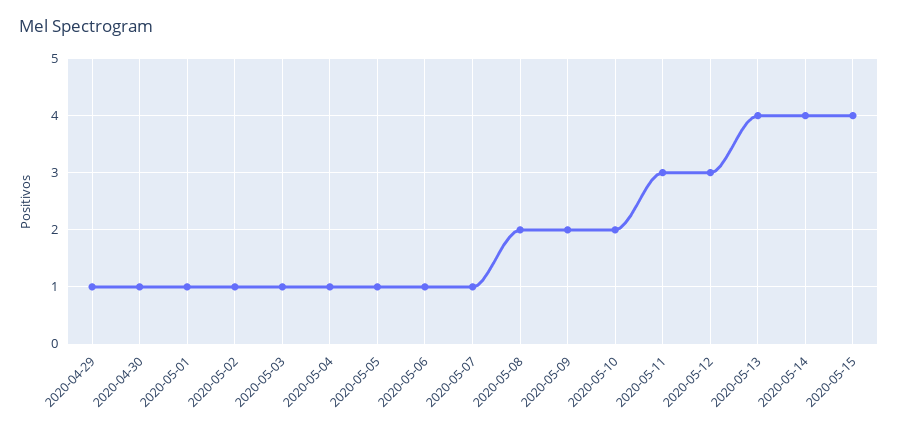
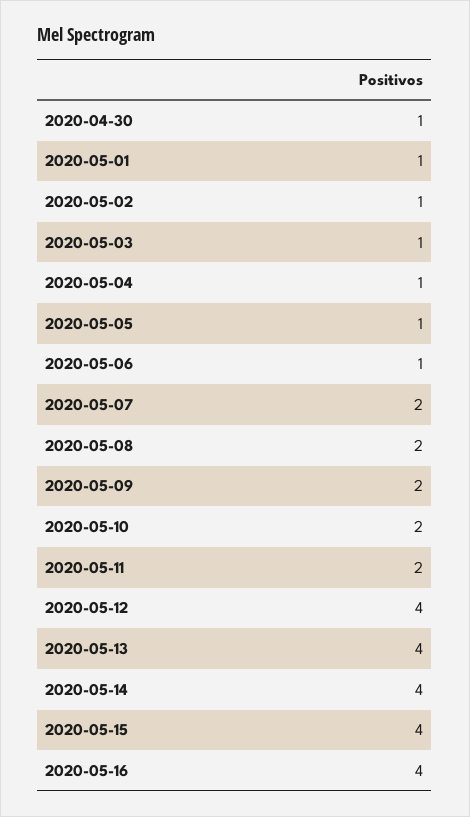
2020-04-29: 1 -> none
2020-05-07: 1 -> 2
2020-05-11: 3 -> 2
2020-05-12: 3 -> 4
2020-05-16: none -> 4

